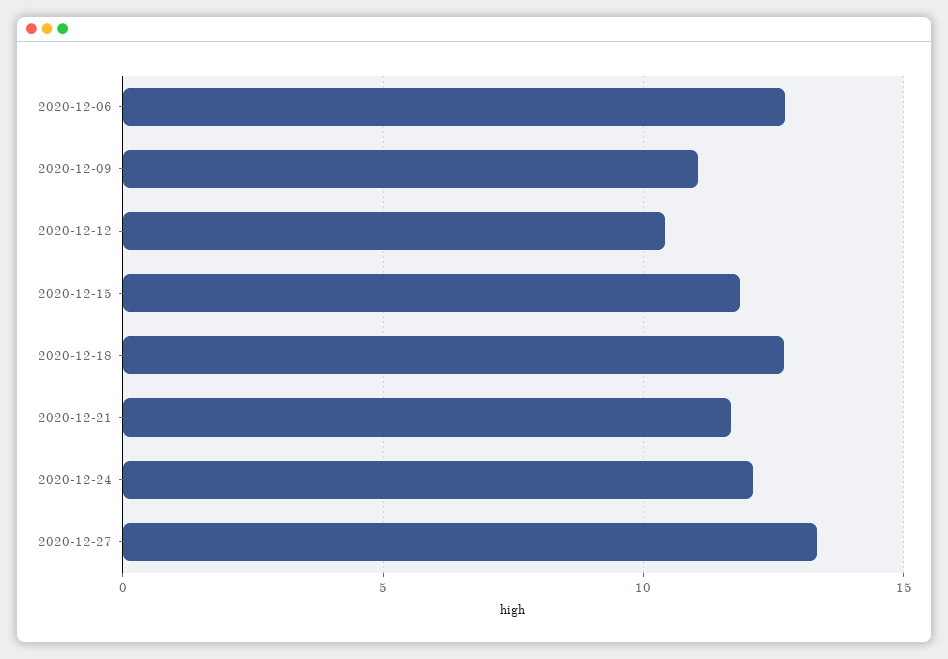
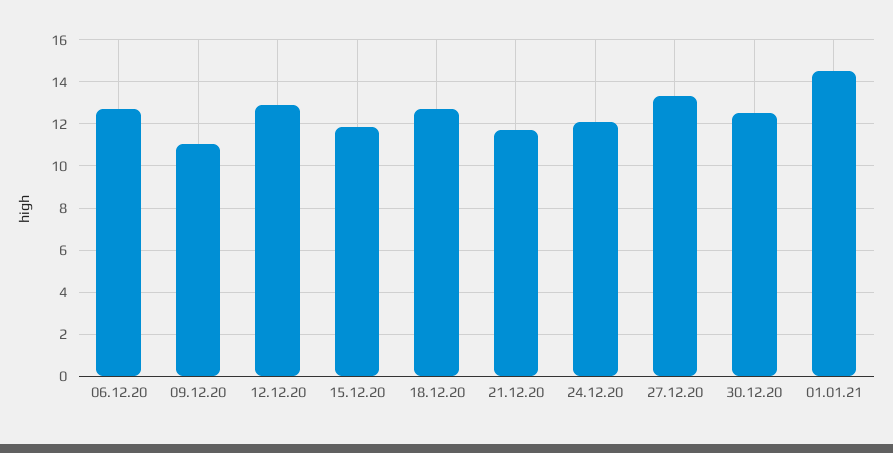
2020-12-12: 10.5 -> 13
30.12.20: none -> 12.5
01.01.21: none -> 14.5

